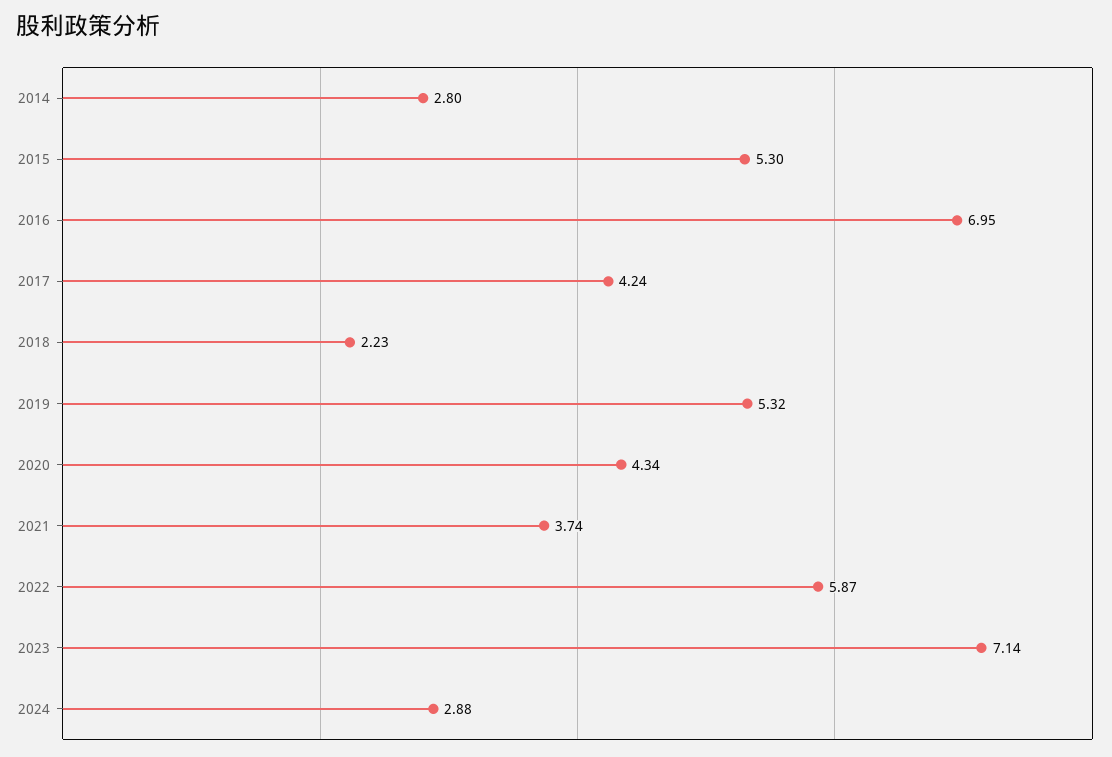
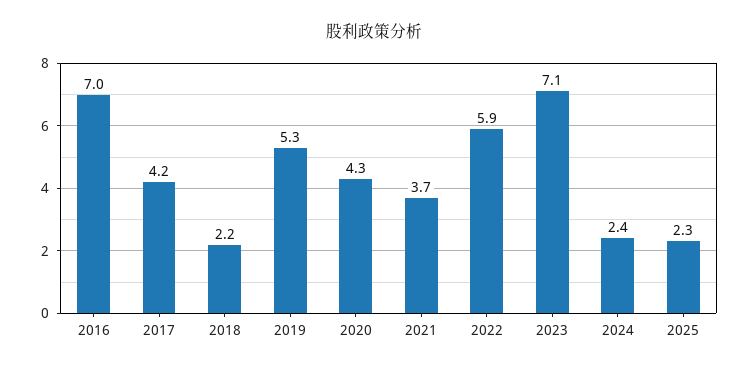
2014: 2.8 -> none
2015: 5.3 -> none
2024: 2.88 -> 2.4
2025: none -> 2.3

